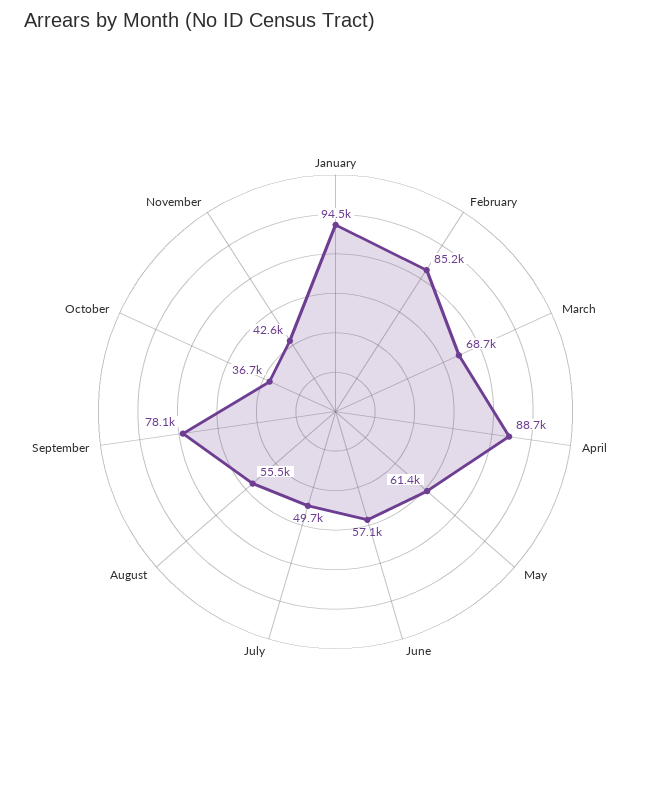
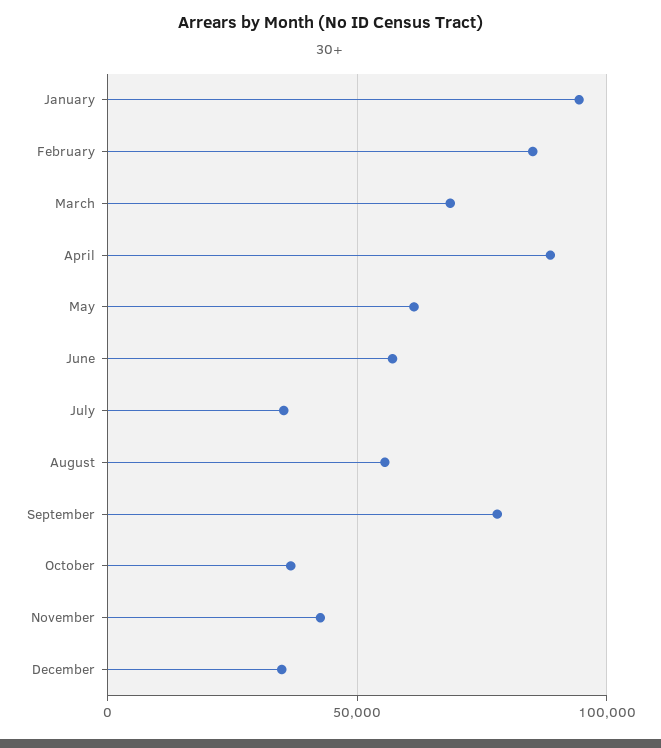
July: 49700 -> 35000
December: none -> 35000

